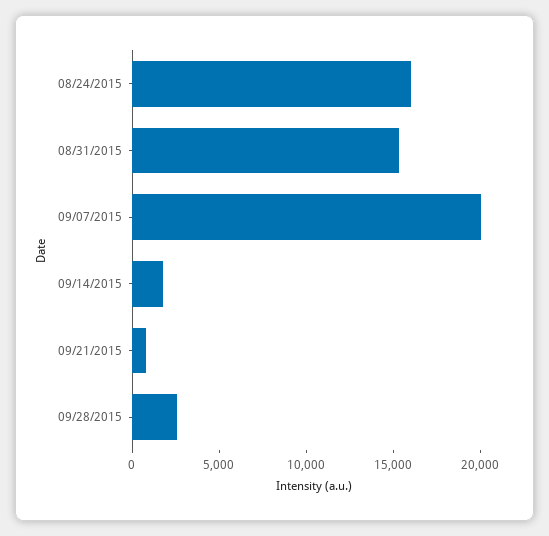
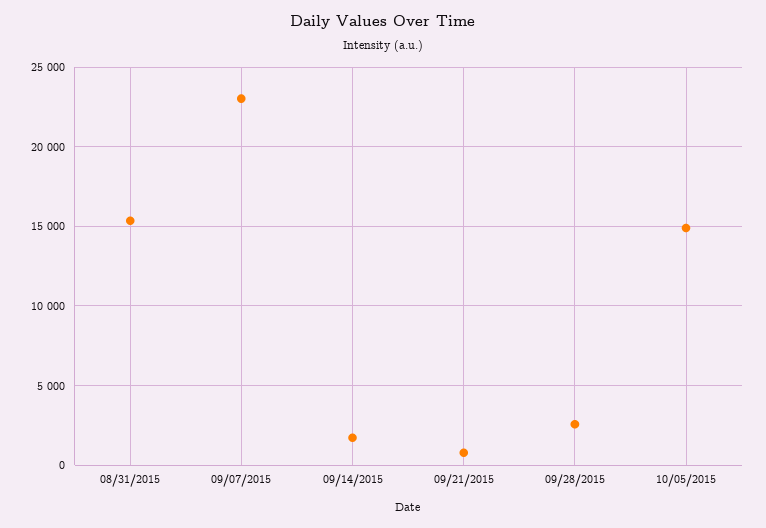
08/24/2015: 16000 -> none
09/07/2015: 20000 -> 23000
10/05/2015: none -> 15000

